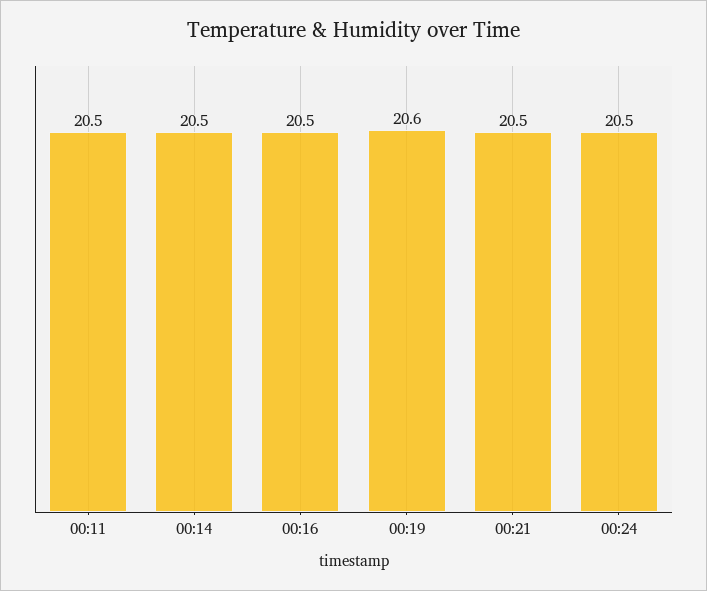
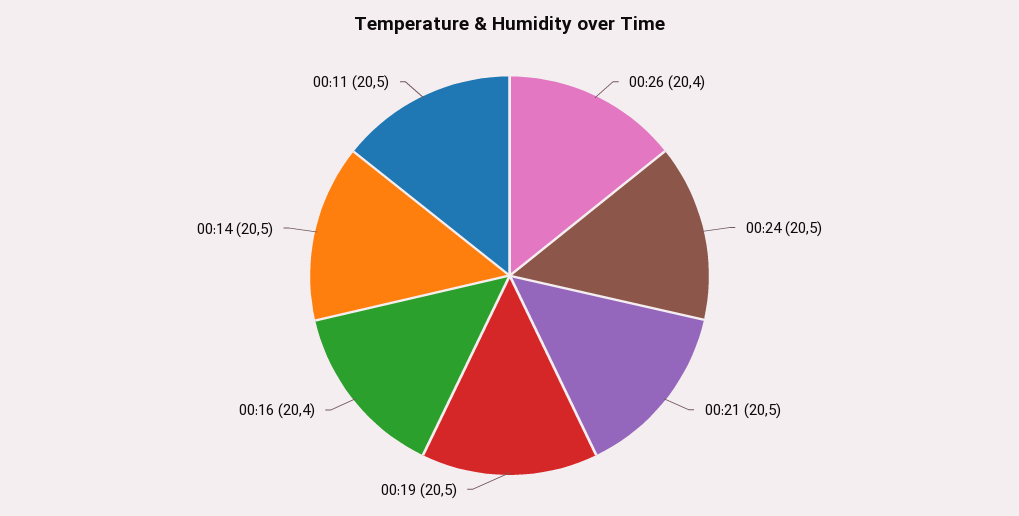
00:16: 20.5 -> 20.4
00:19: 20.6 -> 20.5
00:26: none -> 20.4

